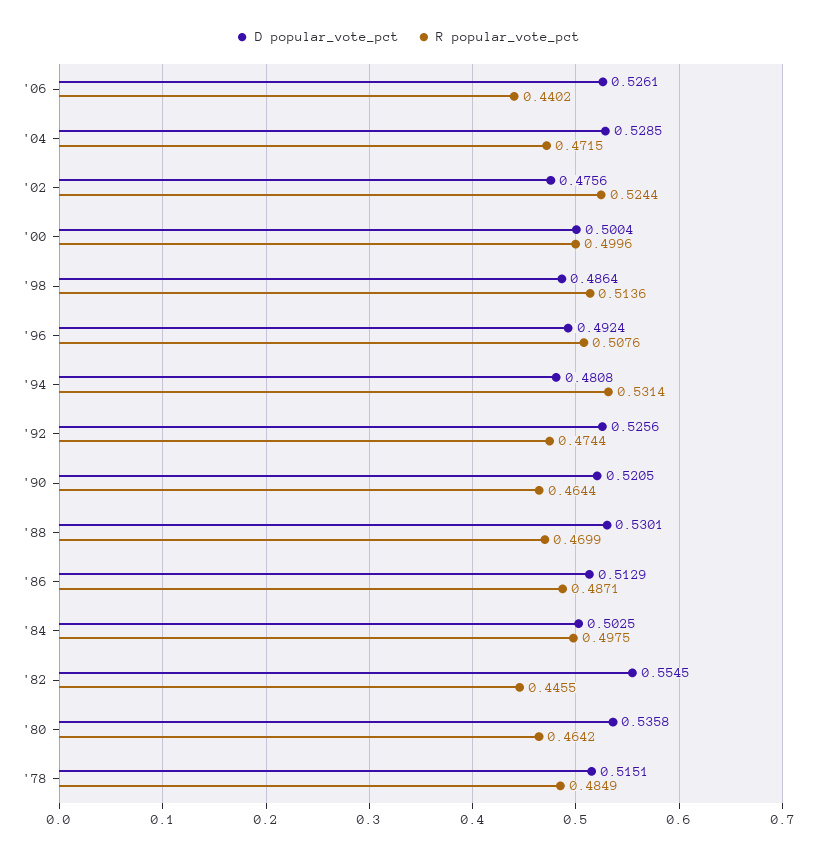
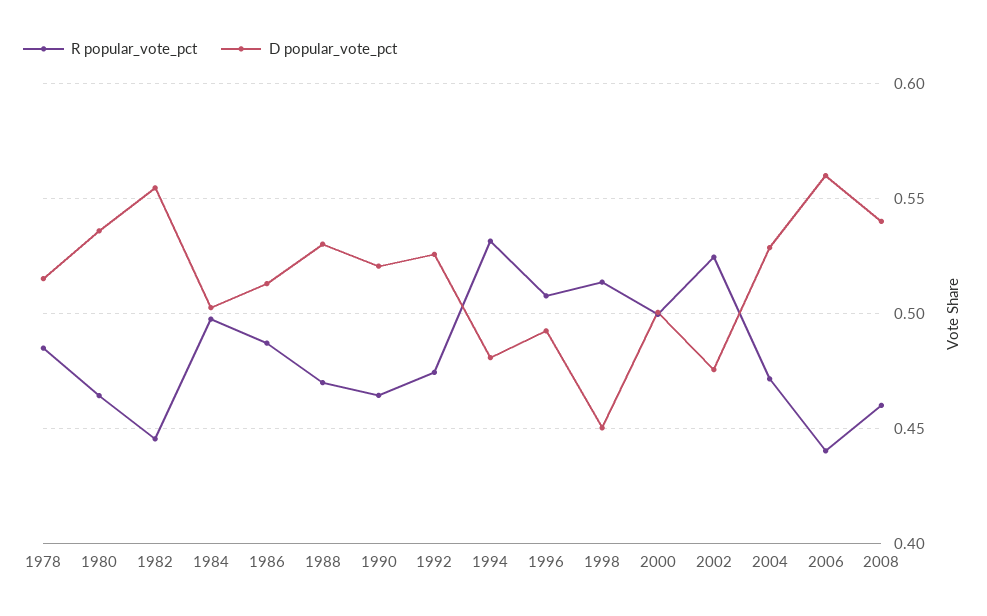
D popular_vote_pct, '06: 0.5261 -> 0.56
D popular_vote_pct, '98: 0.4864 -> 0.45
R popular_vote_pct, 2008: none -> 0.46
D popular_vote_pct, 2008: none -> 0.54

